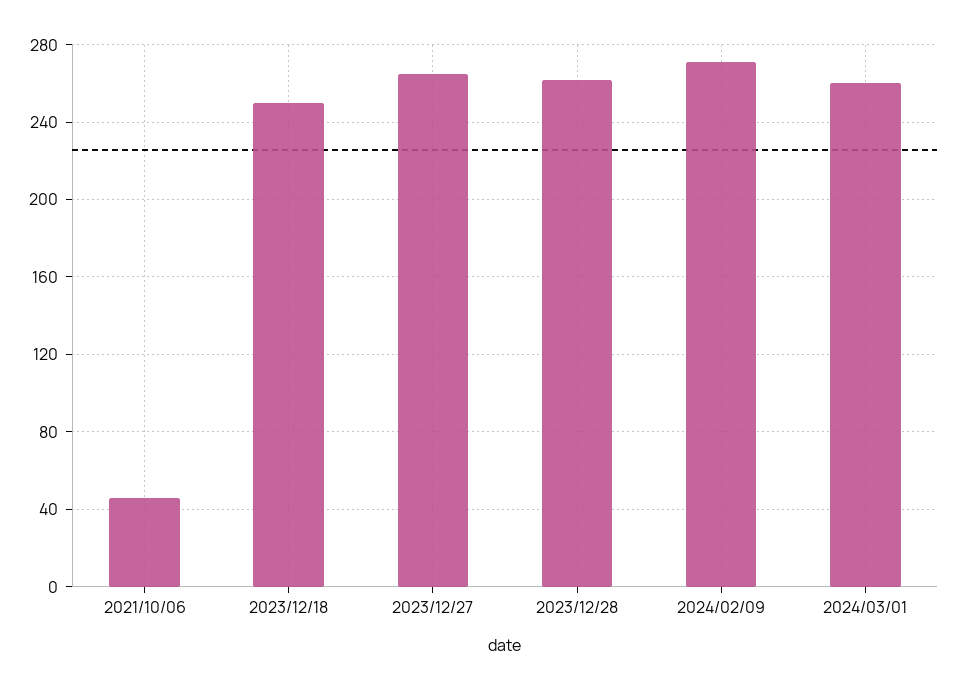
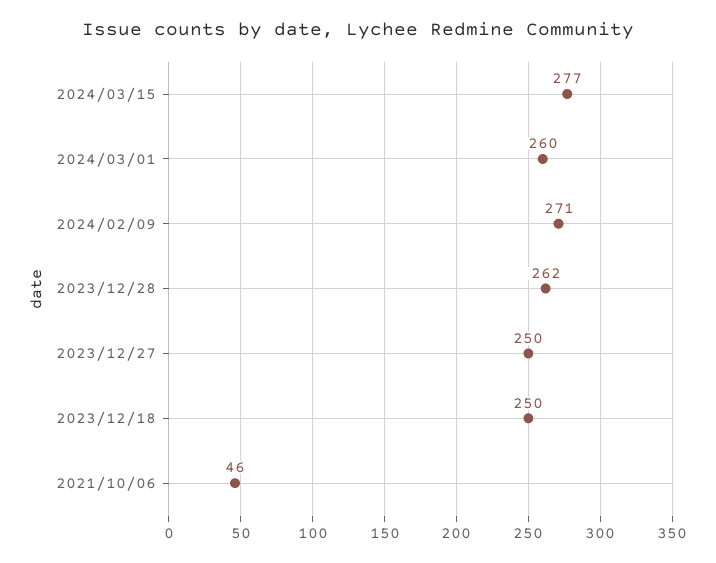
2023/12/27: 265 -> 250
2024/03/15: none -> 277

